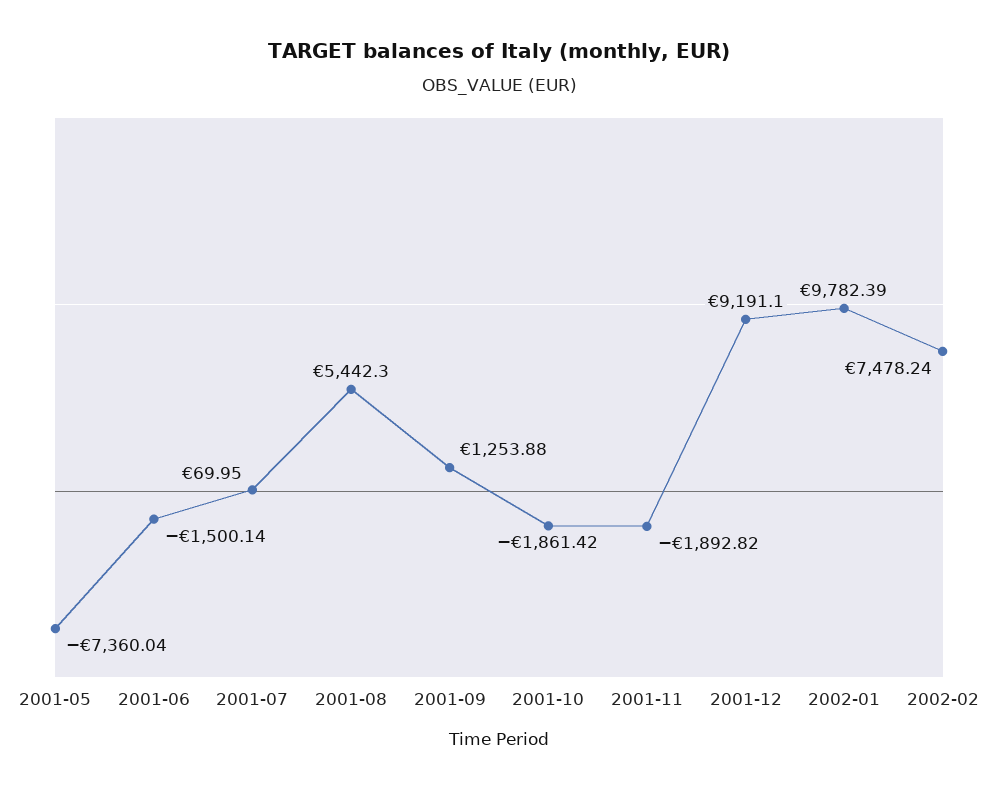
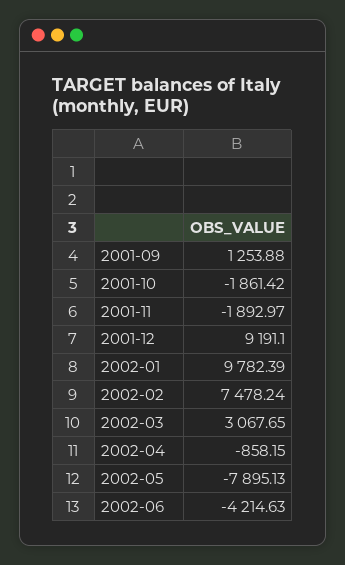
2001-05: -7360.04 -> none
2001-06: -1500.14 -> none
2001-07: 69.95 -> none
2001-08: 5442.3 -> none
2001-11: -1892.82 -> -1892.97
2002-03: none -> 3067.65
2002-04: none -> -858.15
2002-05: none -> -7895.13
2002-06: none -> -4214.63

